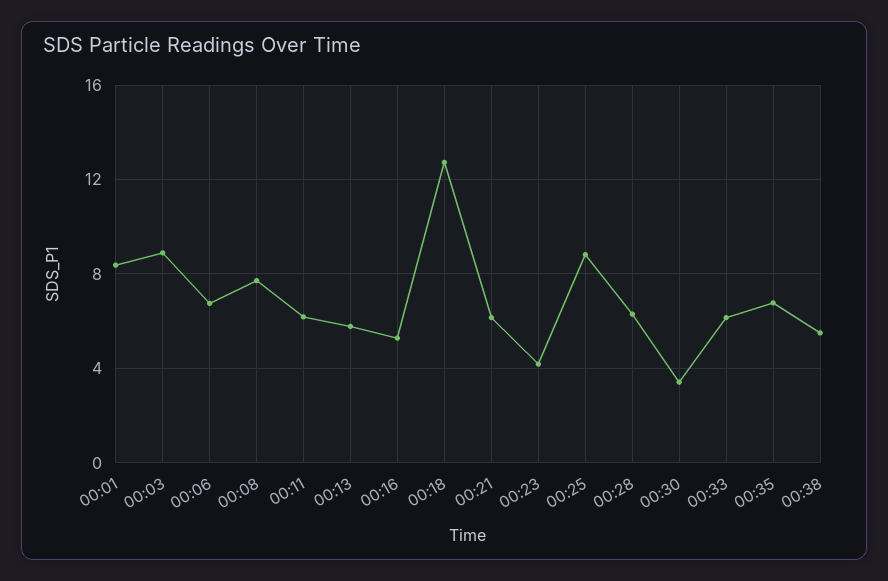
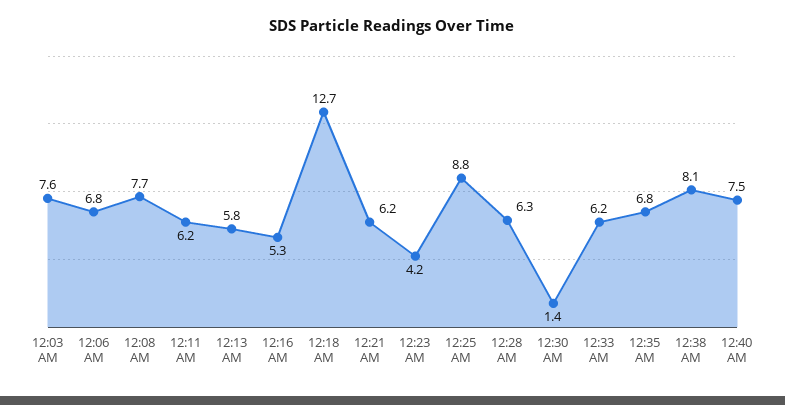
00:01: 8.5 -> none
00:03: 9 -> 7.6
00:30: 3.5 -> 1.4
00:38: 5.5 -> 8.1
12:40 AM: none -> 7.5

